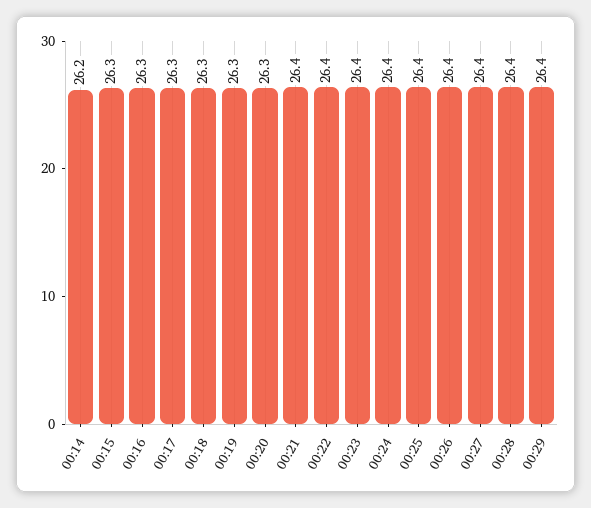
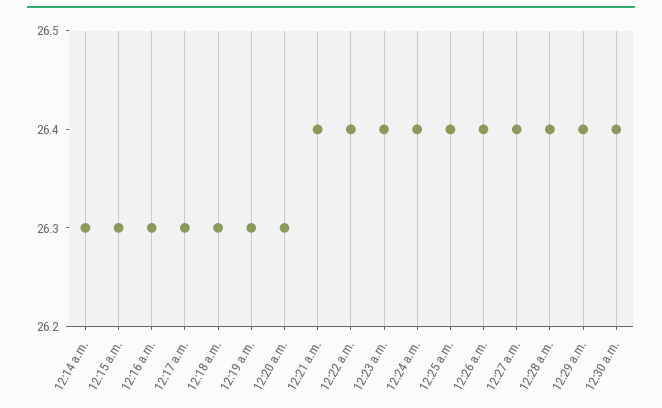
00:14: 26.2 -> 26.3
12:30 a.m.: none -> 26.4

